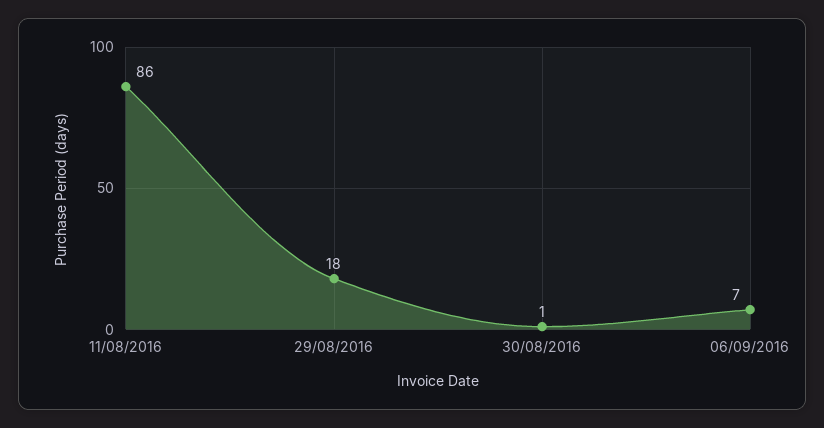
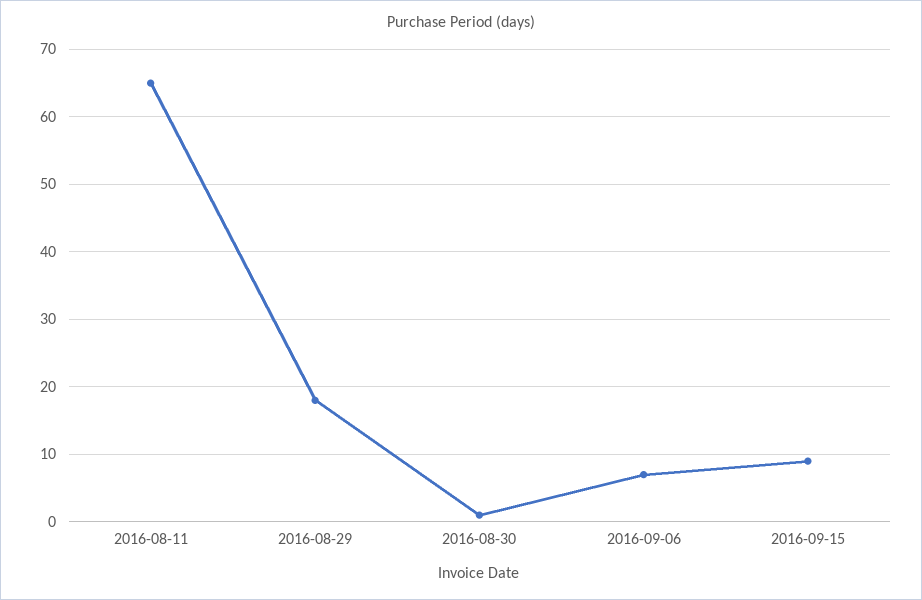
11/08/2016: 86 -> 65
2016-09-15: none -> 9

